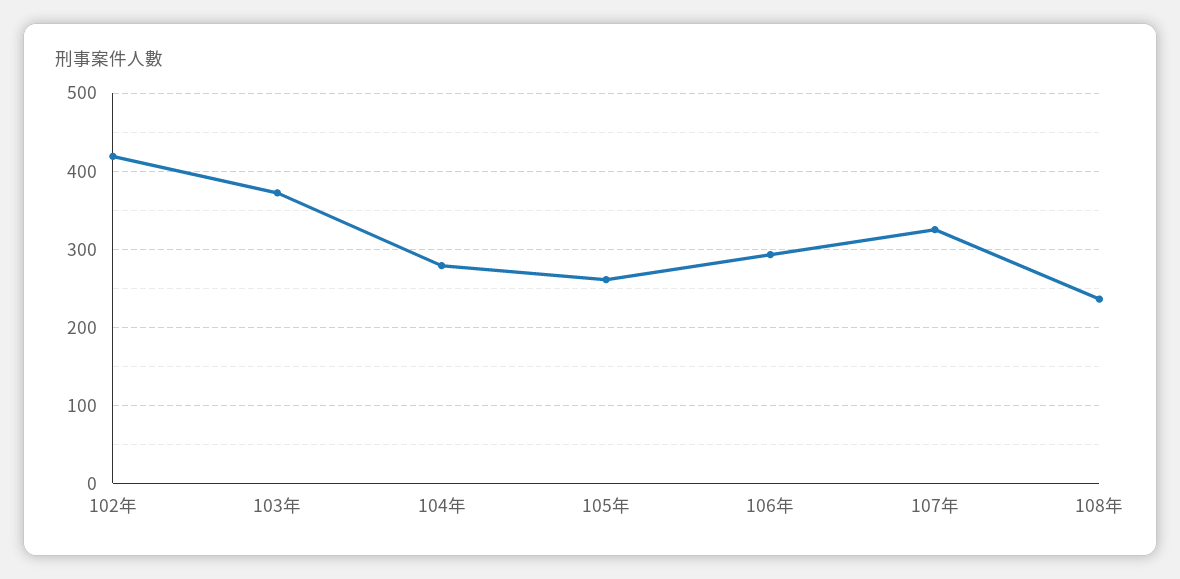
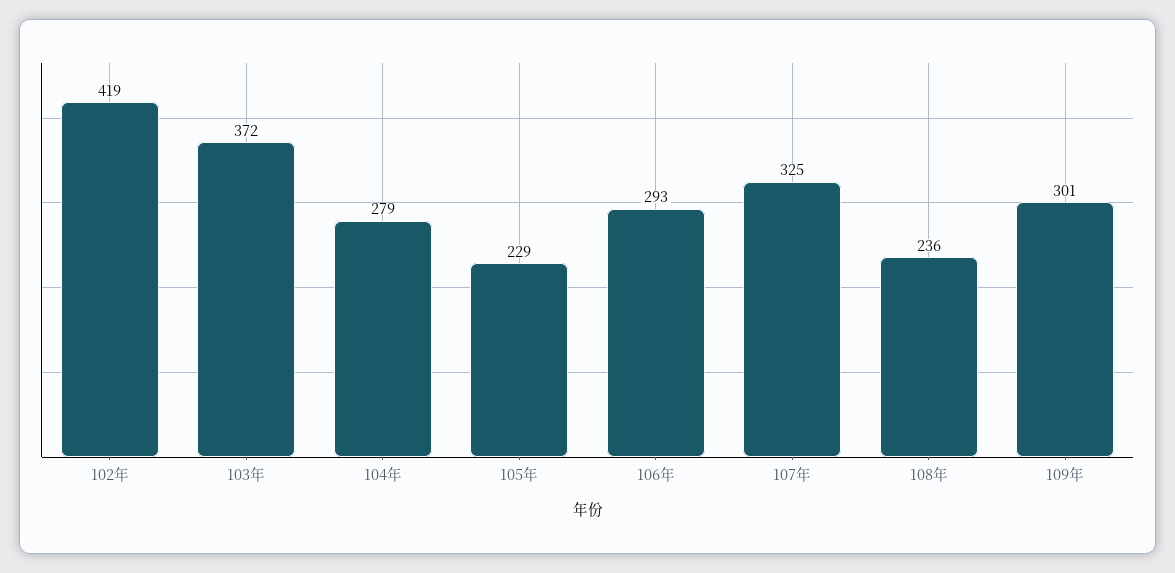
105年: 260 -> 229
109年: none -> 301

